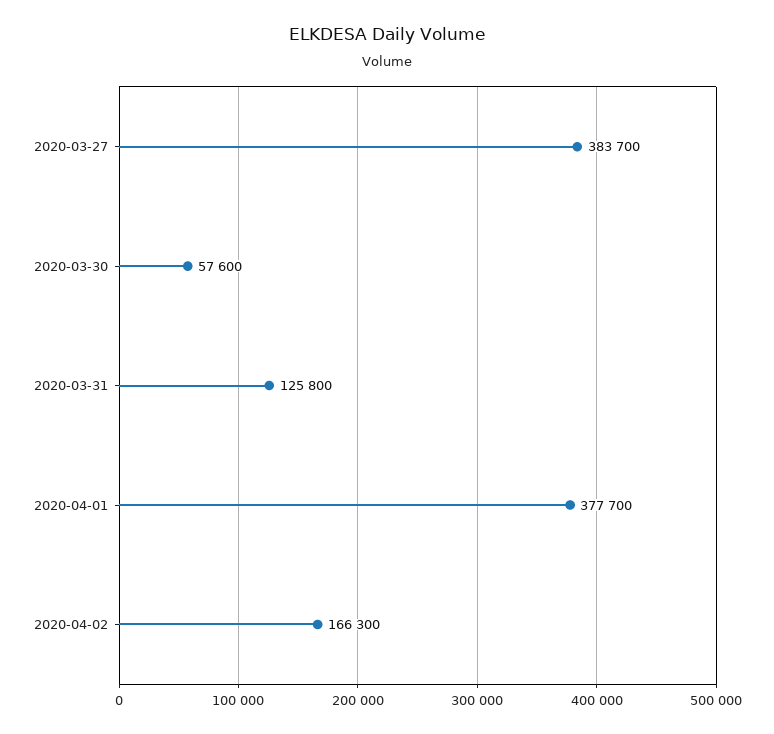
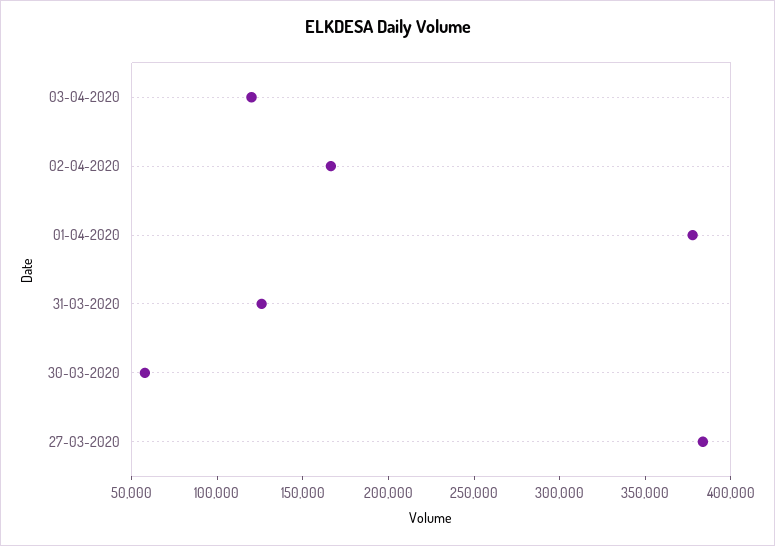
03-04-2020: none -> 120000

